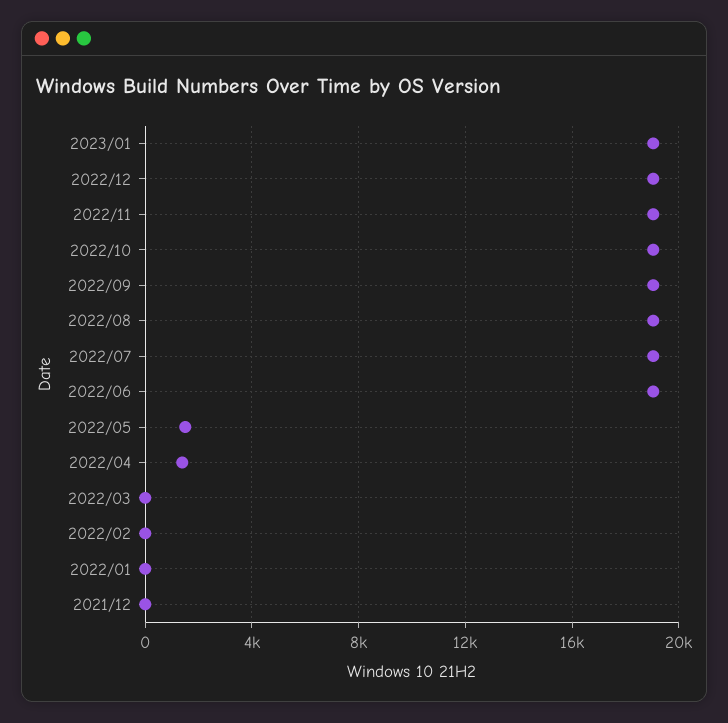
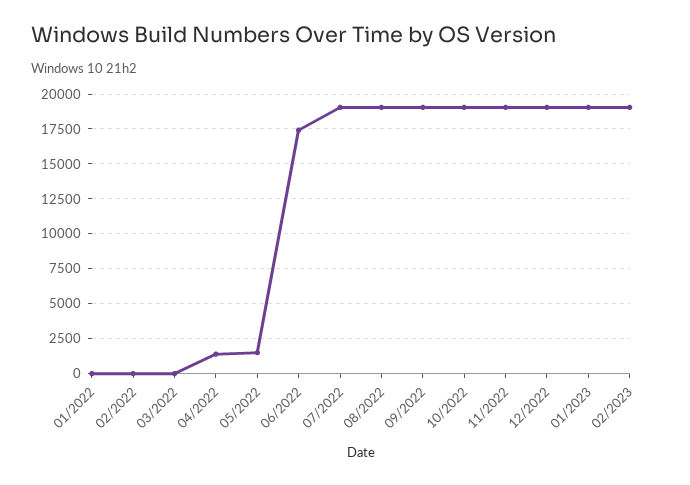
2022/06: 19000 -> 17500
2021/12: 0 -> none
02/2023: none -> 19000

